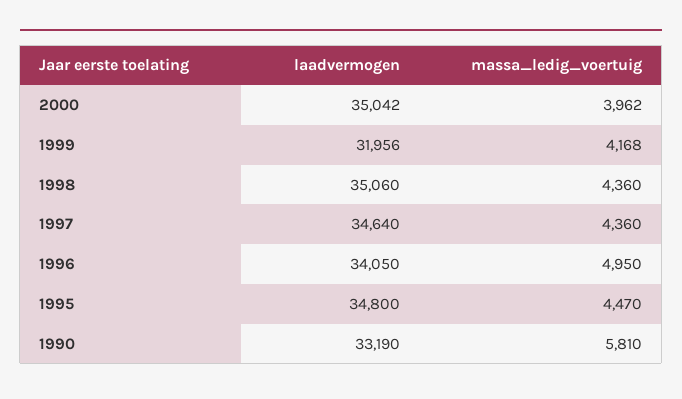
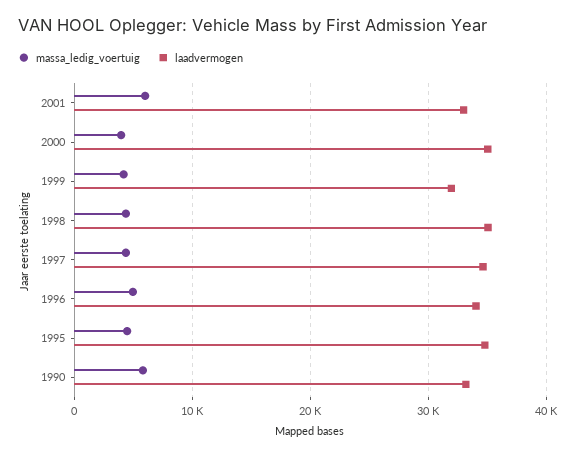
massa_ledig_voertuig, 2001: none -> 6000
laadvermogen, 2001: none -> 33000

